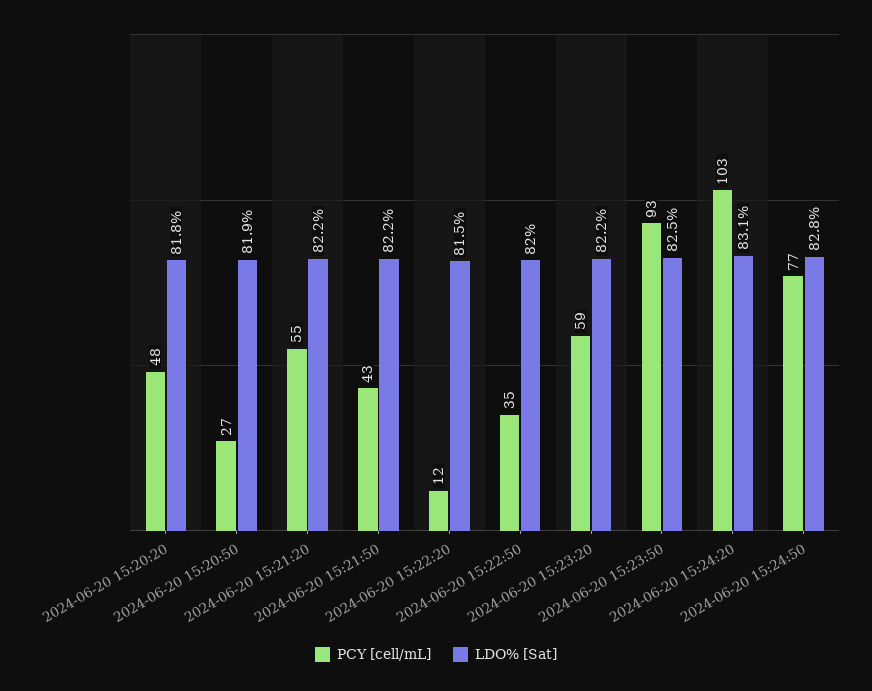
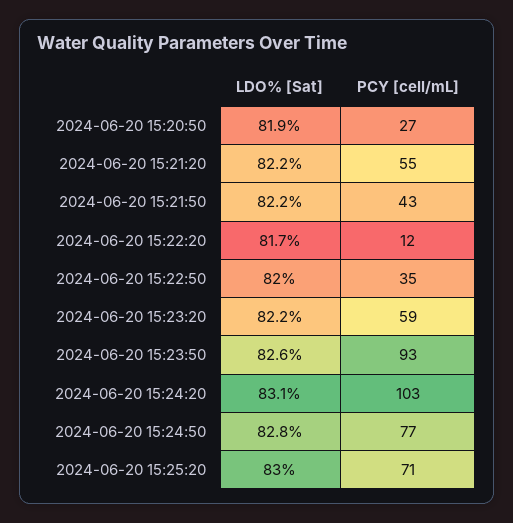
PCY [cell/mL], 2024-06-20 15:20:20: 48 -> none
LDO% [Sat], 2024-06-20 15:20:20: 81.8 -> none
LDO% [Sat], 2024-06-20 15:22:20: 81.5 -> 81.7
LDO% [Sat], 2024-06-20 15:23:50: 82.5 -> 82.6
LDO% [Sat], 2024-06-20 15:25:20: none -> 83
PCY [cell/mL], 2024-06-20 15:25:20: none -> 71

